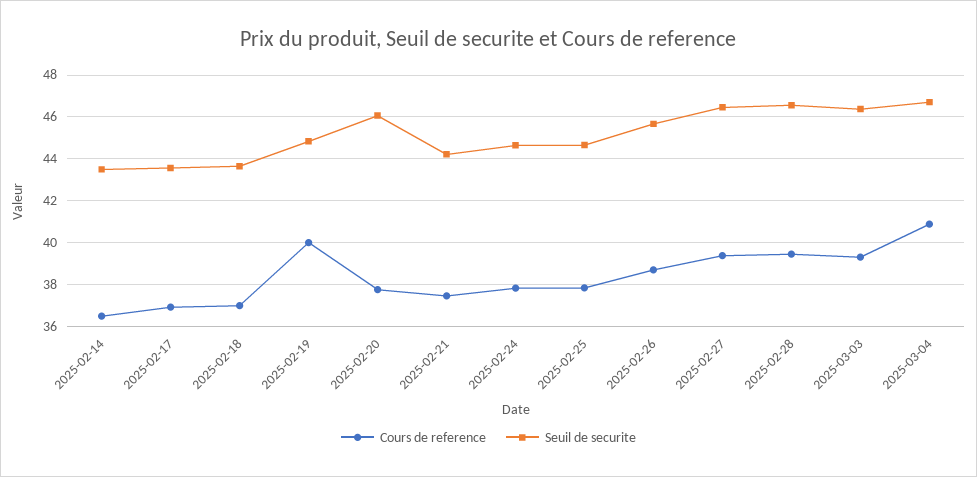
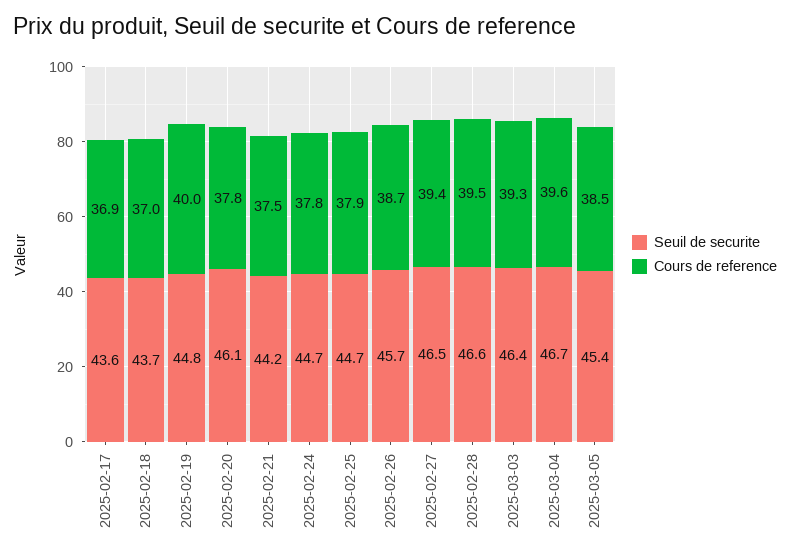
Cours de reference, 2025-02-14: 36.5 -> none
Seuil de securite, 2025-02-14: 43.5 -> none
Cours de reference, 2025-03-04: 41 -> 39.6
Seuil de securite, 2025-03-05: none -> 45.4
Cours de reference, 2025-03-05: none -> 38.5

